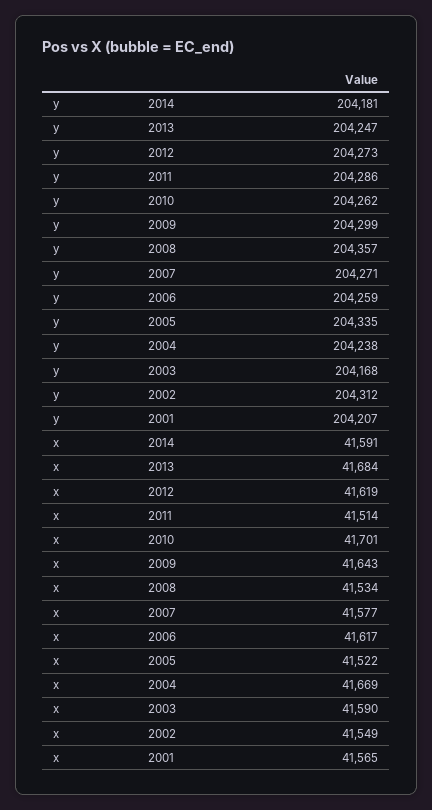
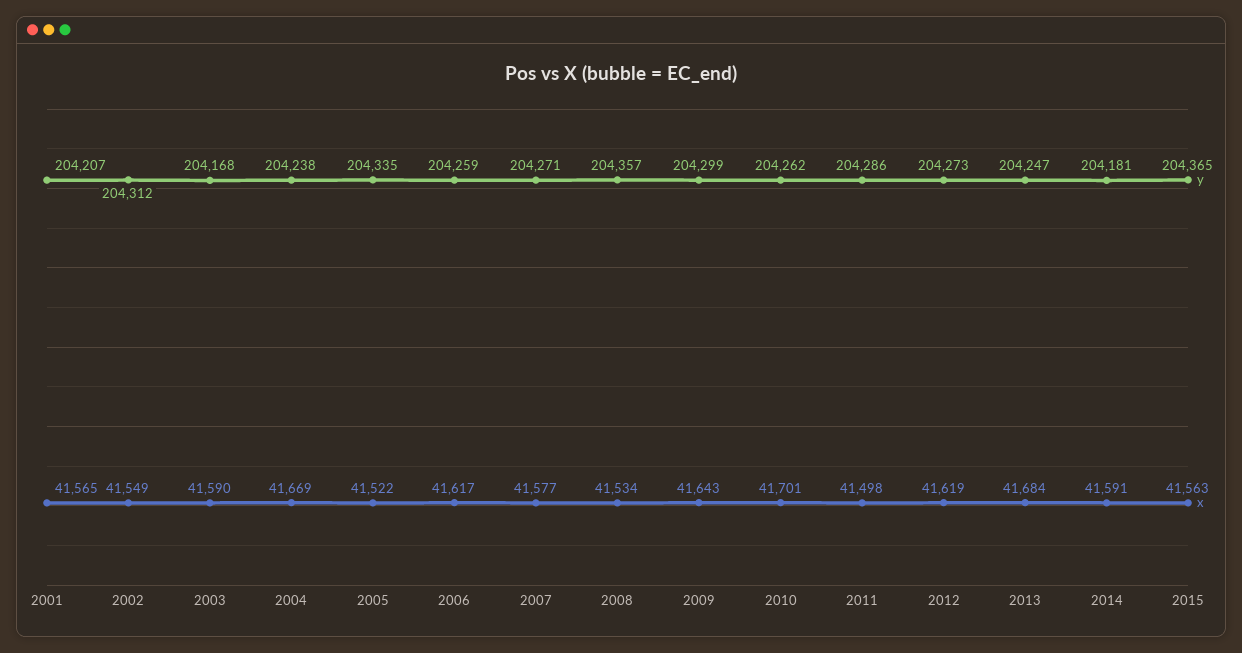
x, 2011: 41514 -> 41498
y, 2015: none -> 204365
x, 2015: none -> 41563

